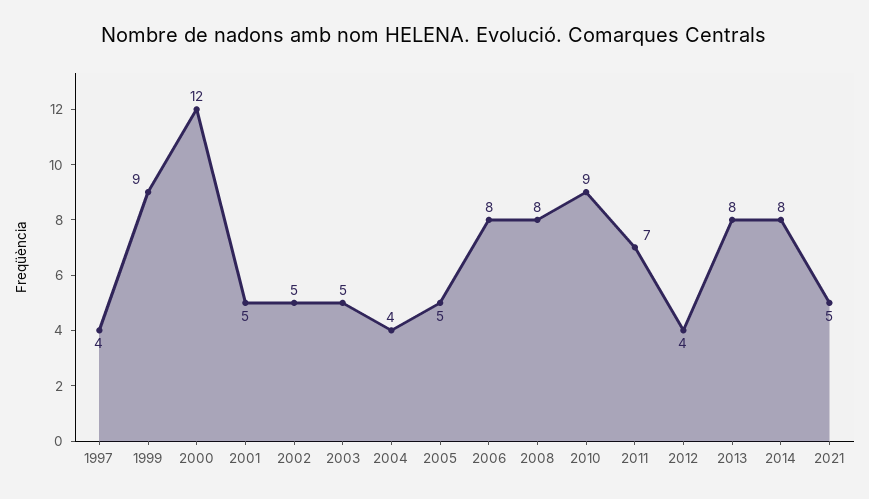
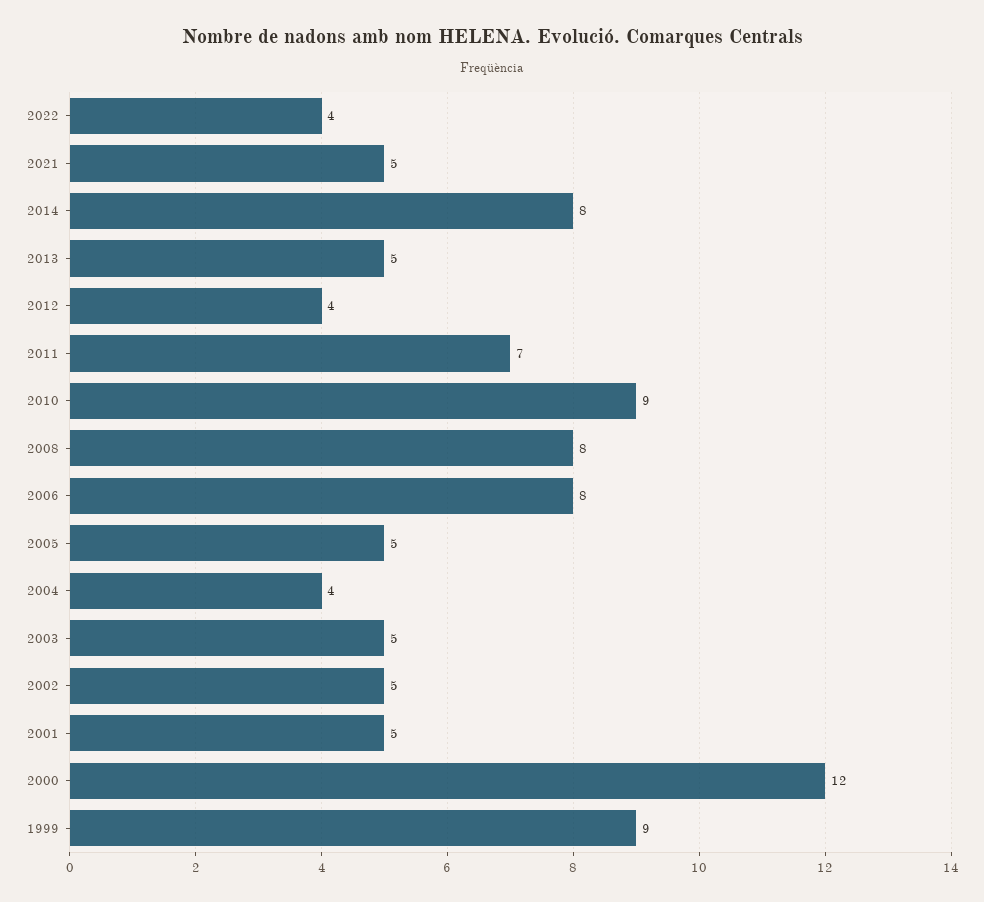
1997: 4 -> none
2013: 8 -> 5
2022: none -> 4

